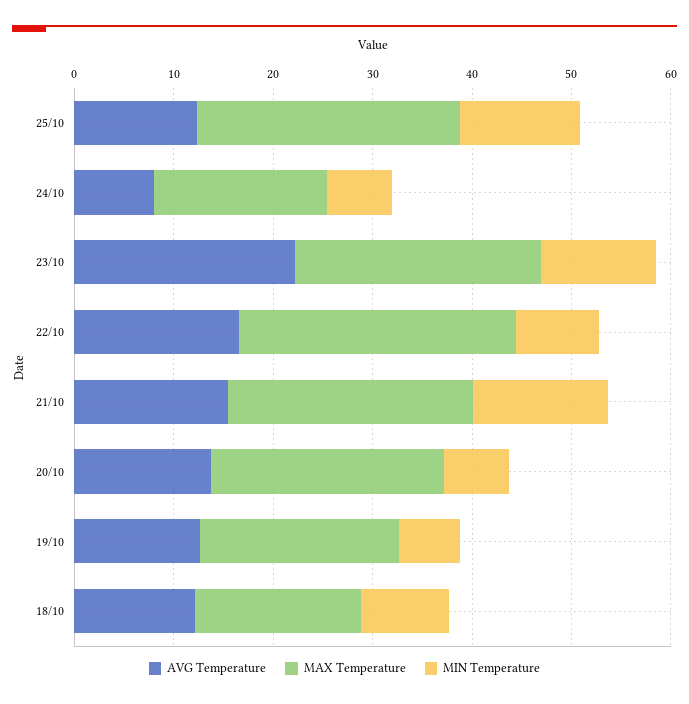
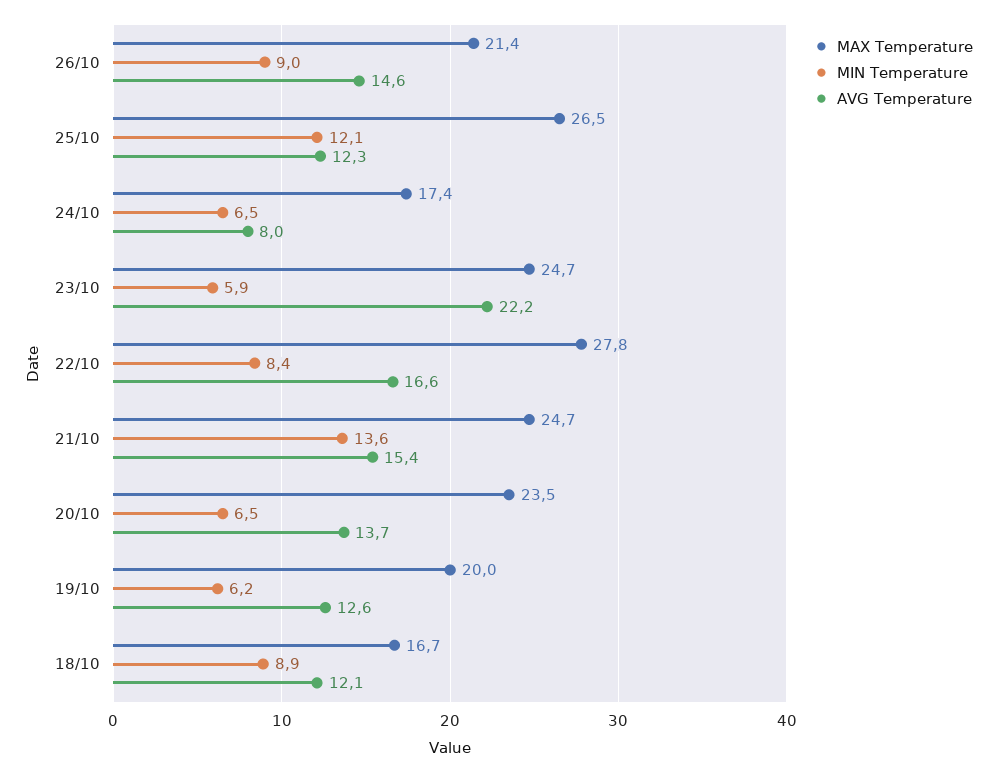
MIN Temperature, 23/10: 12 -> 5.9
MAX Temperature, 26/10: none -> 21.4
MIN Temperature, 26/10: none -> 9
AVG Temperature, 26/10: none -> 14.6

